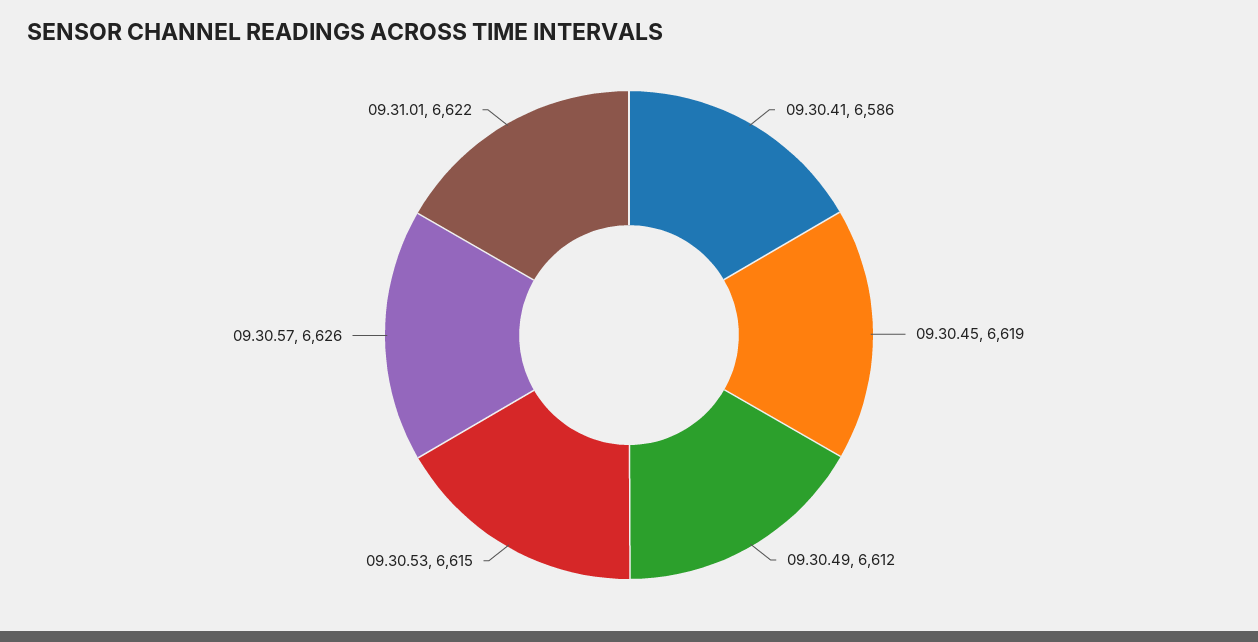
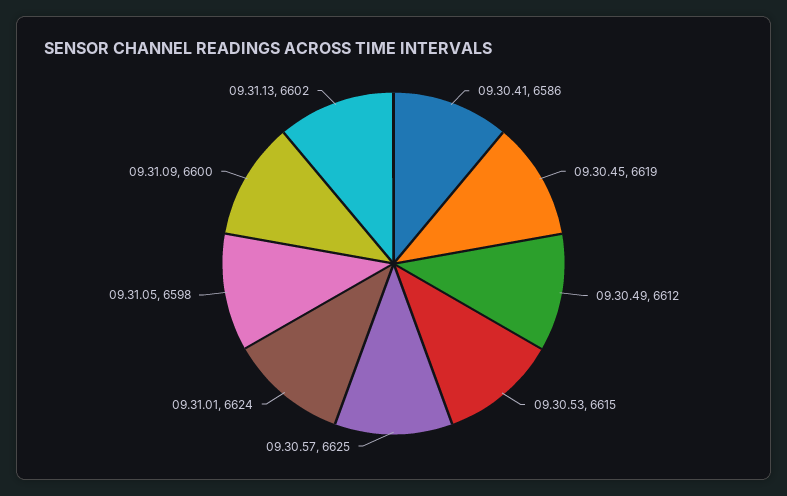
09.30.57: 6626 -> 6625
09.31.01: 6622 -> 6624
09.31.05: none -> 6598
09.31.09: none -> 6600
09.31.13: none -> 6602

